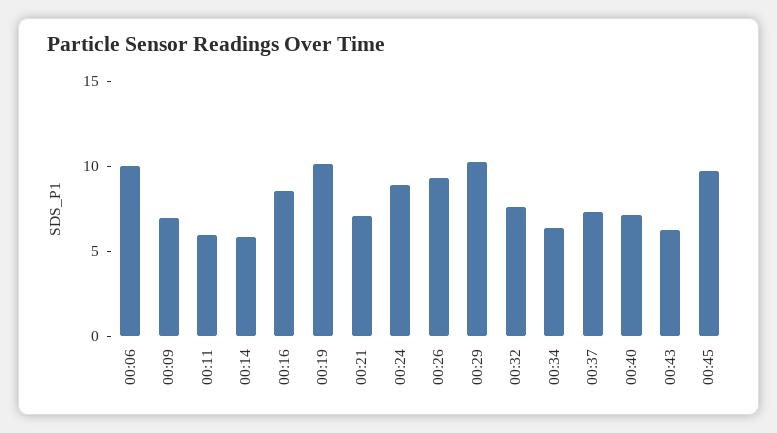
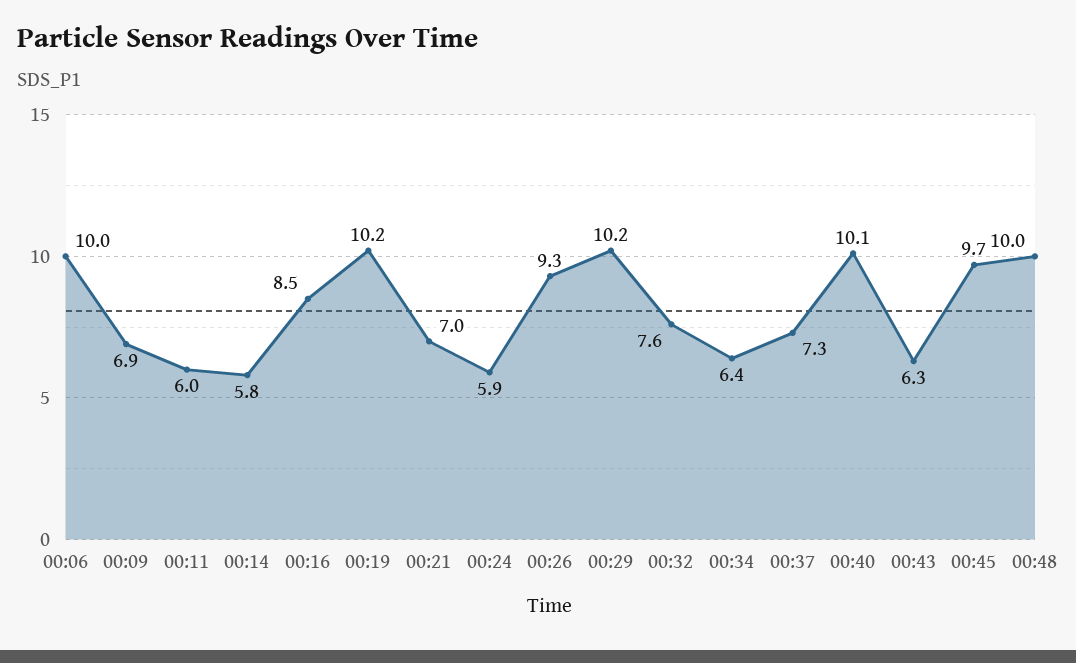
00:24: 9 -> 5.9
00:40: 7 -> 10.1
00:48: none -> 10

